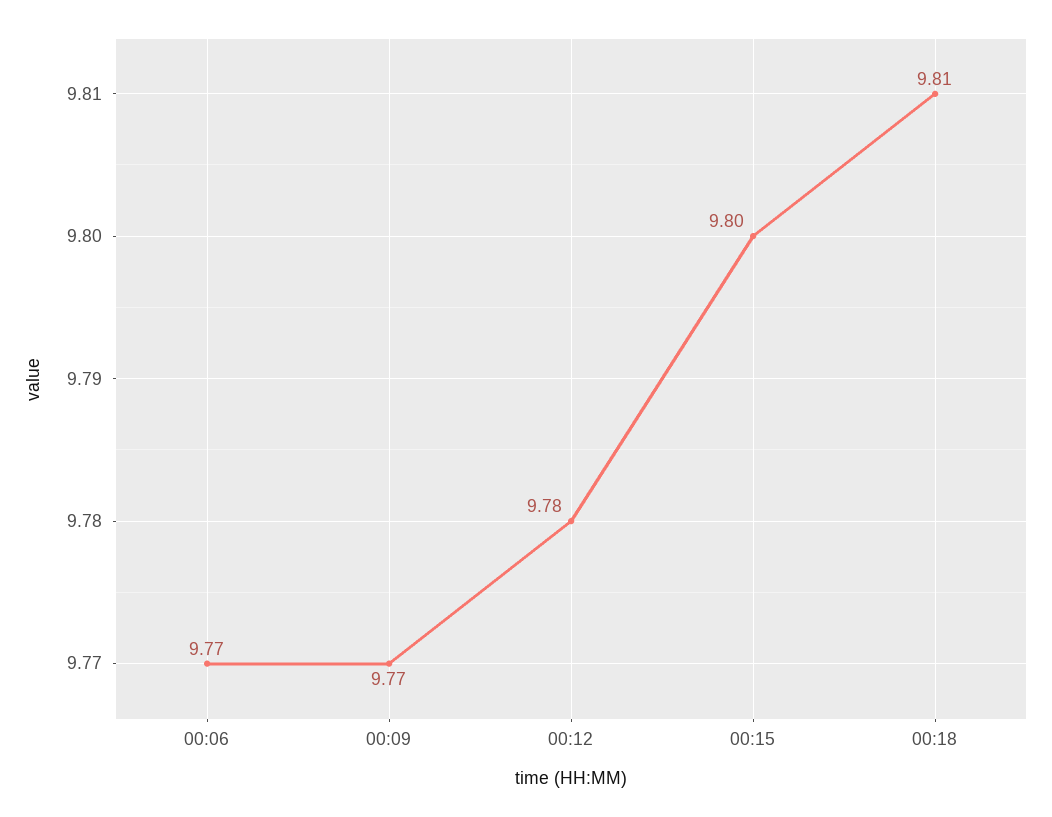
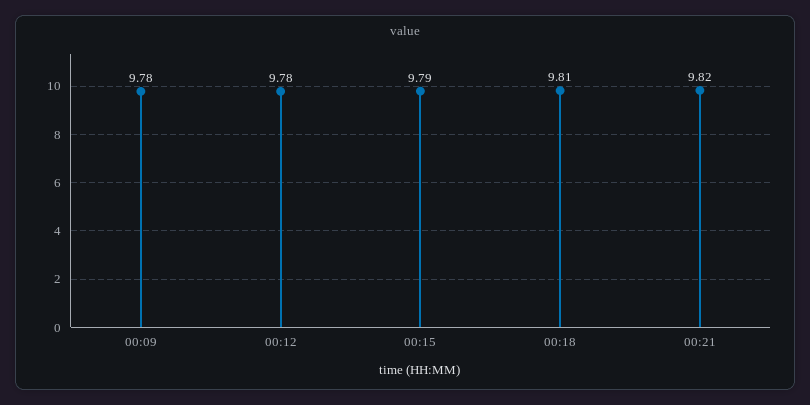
00:06: 9.77 -> none
00:09: 9.77 -> 9.78
00:15: 9.8 -> 9.79
00:21: none -> 9.82

